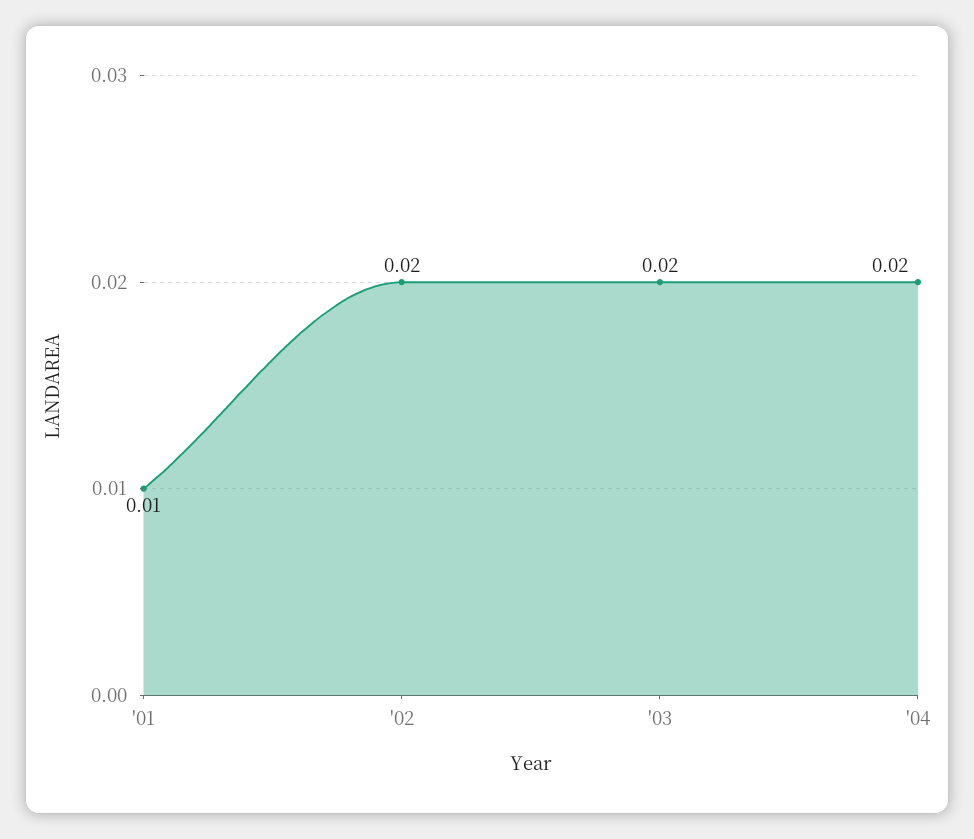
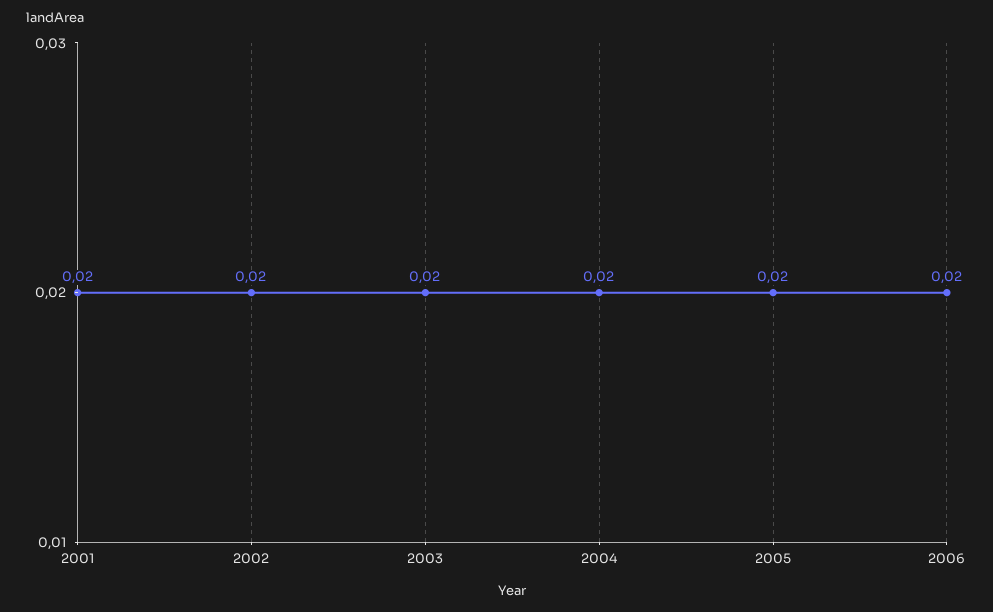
'01: 0.01 -> 0.02
2005: none -> 0.02
2006: none -> 0.02

